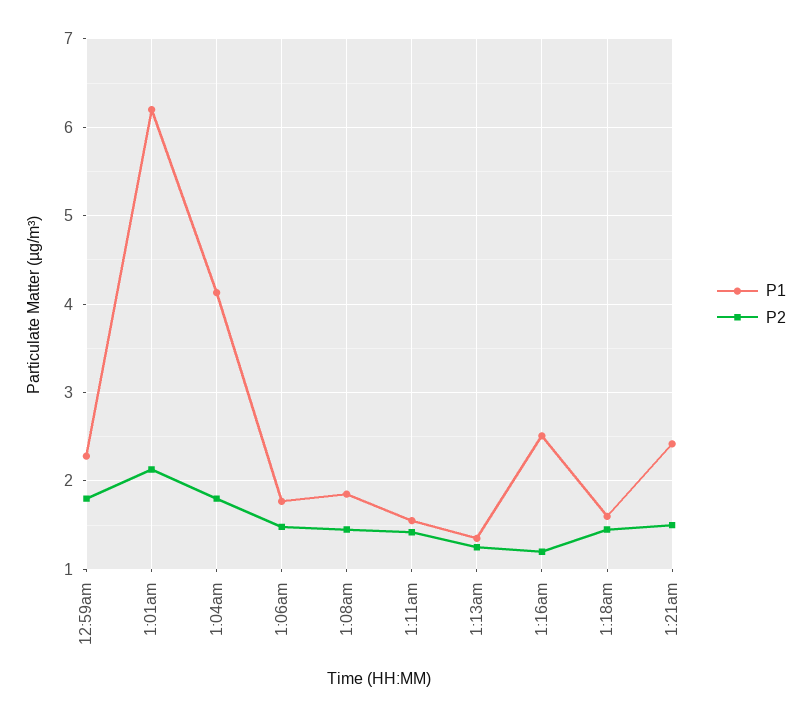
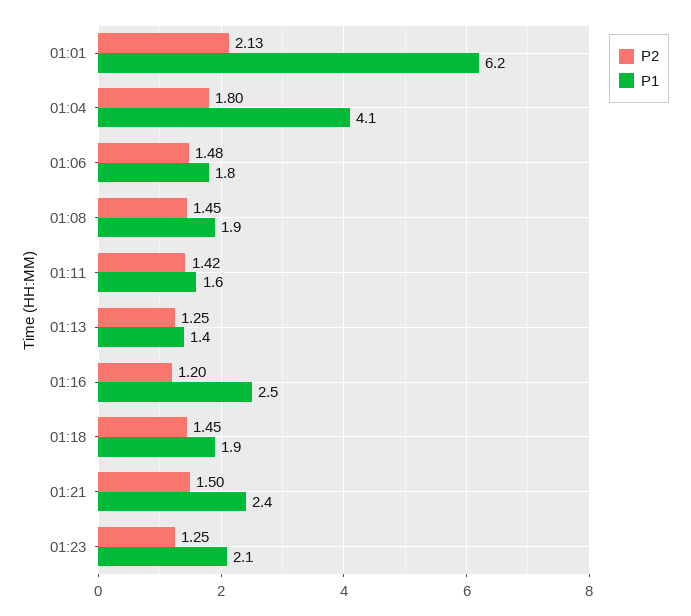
P1, 12:59am: 2.3 -> none
P2, 12:59am: 1.8 -> none
P1, 1:18am: 1.6 -> 1.9
P2, 01:23: none -> 1.25
P1, 01:23: none -> 2.1

